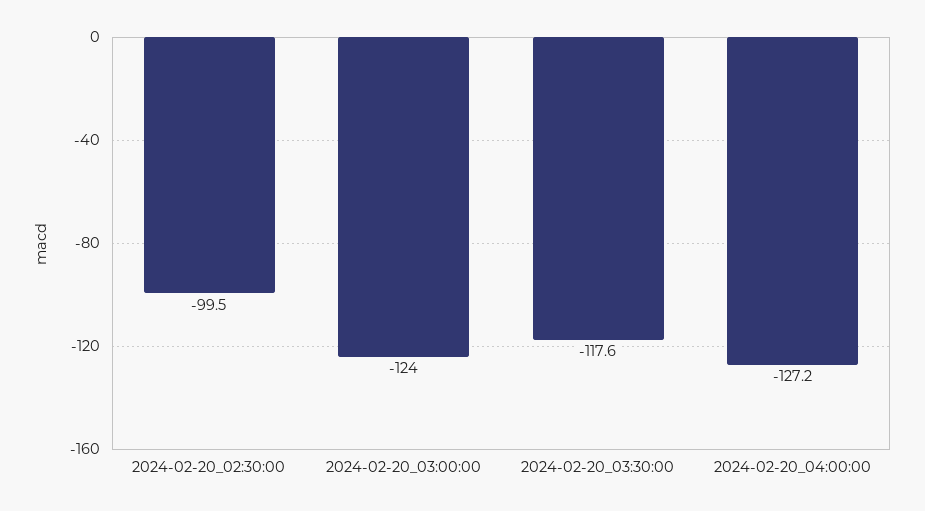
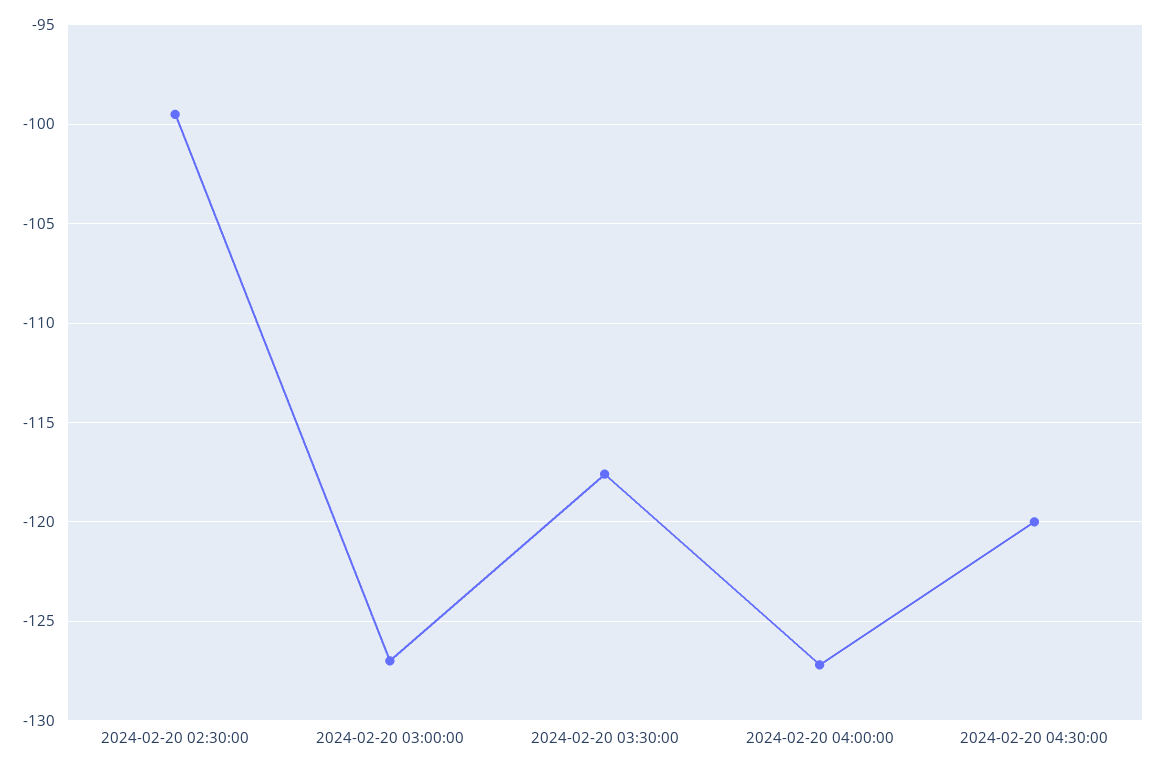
2024-02-20_03:00:00: -124 -> -127
2024-02-20 04:30:00: none -> -120

